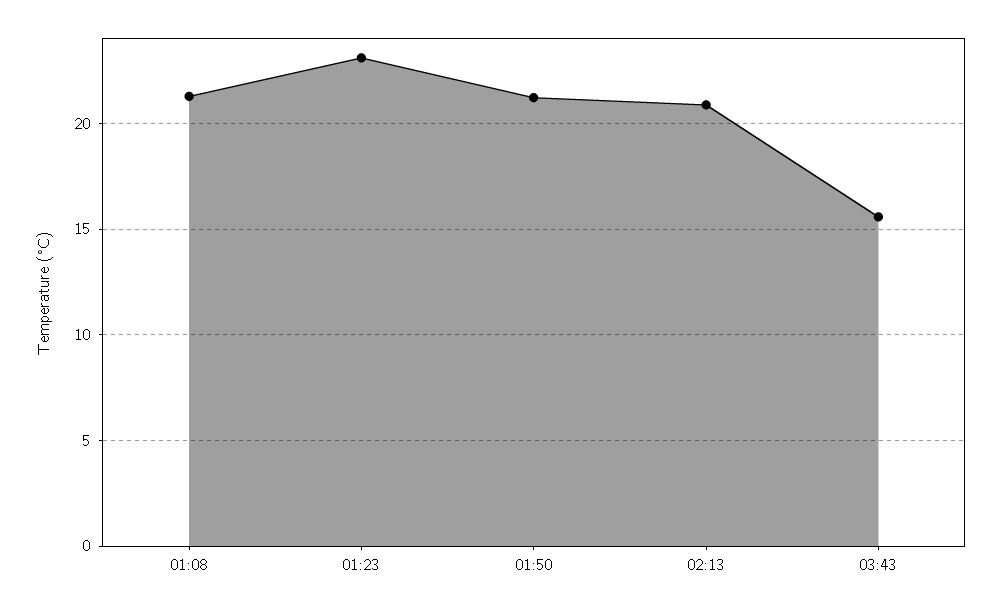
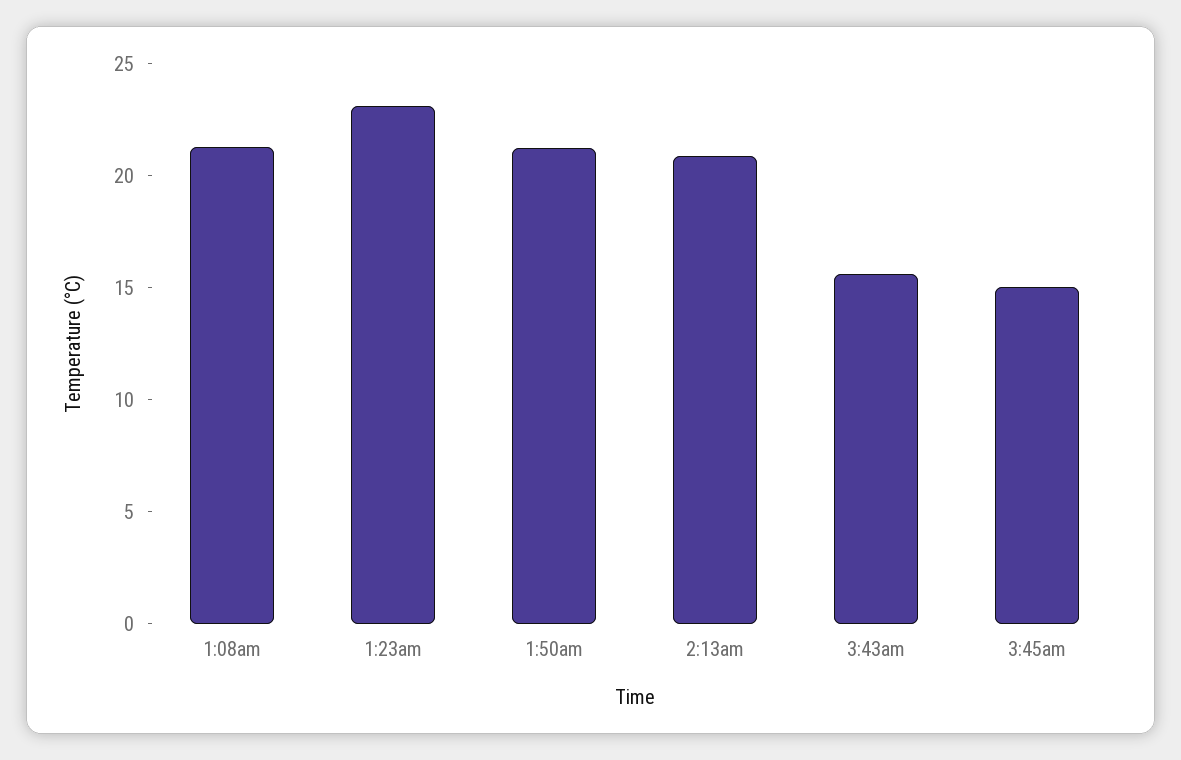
3:45am: none -> 15

